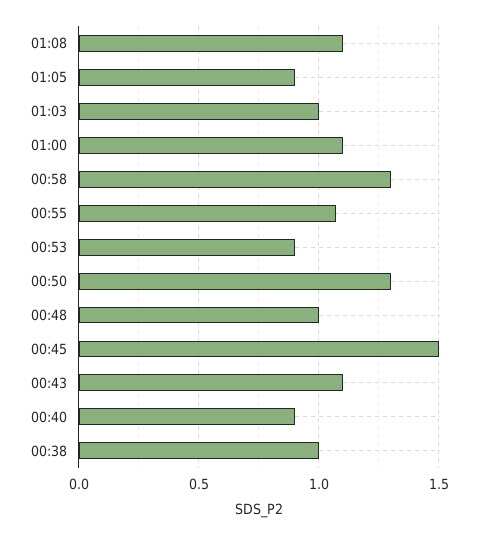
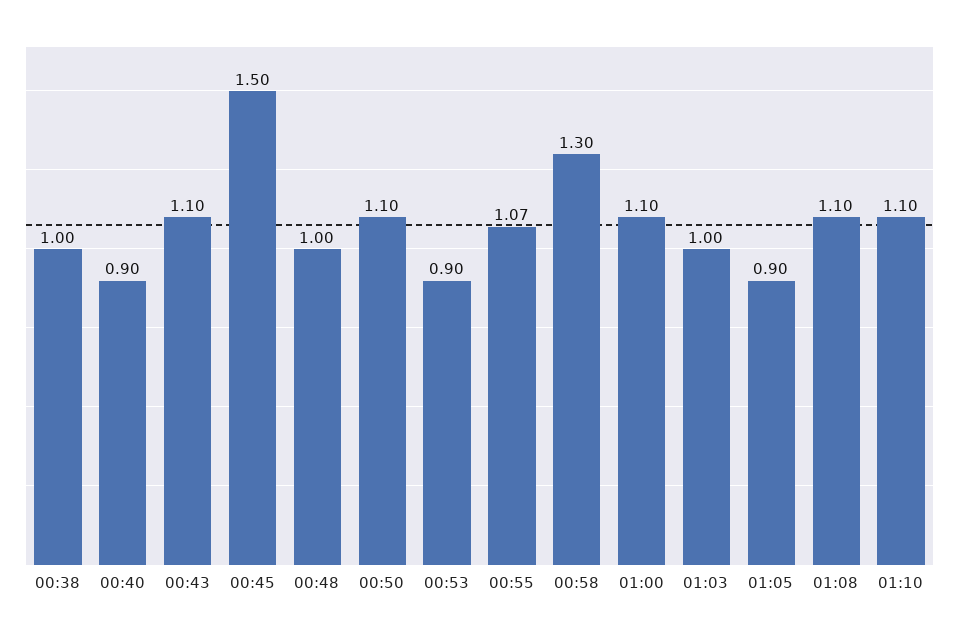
00:50: 1.3 -> 1.1
01:10: none -> 1.1

